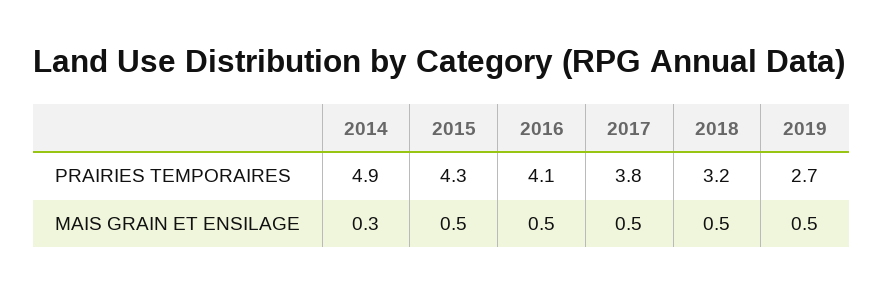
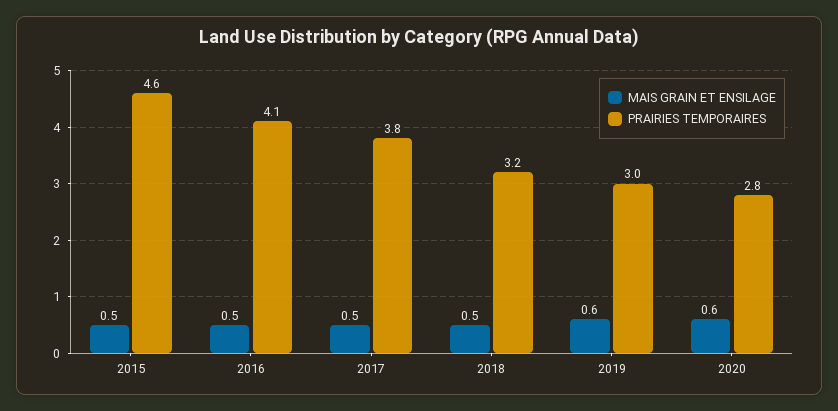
PRAIRIES TEMPORAIRES, 2014: 4.9 -> none
PRAIRIES TEMPORAIRES, 2015: 4.3 -> 4.6
PRAIRIES TEMPORAIRES, 2019: 2.7 -> 3
MAIS GRAIN ET ENSILAGE, 2014: 0.3 -> none
MAIS GRAIN ET ENSILAGE, 2019: 0.5 -> 0.6
MAIS GRAIN ET ENSILAGE, 2020: none -> 0.6
PRAIRIES TEMPORAIRES, 2020: none -> 2.8

